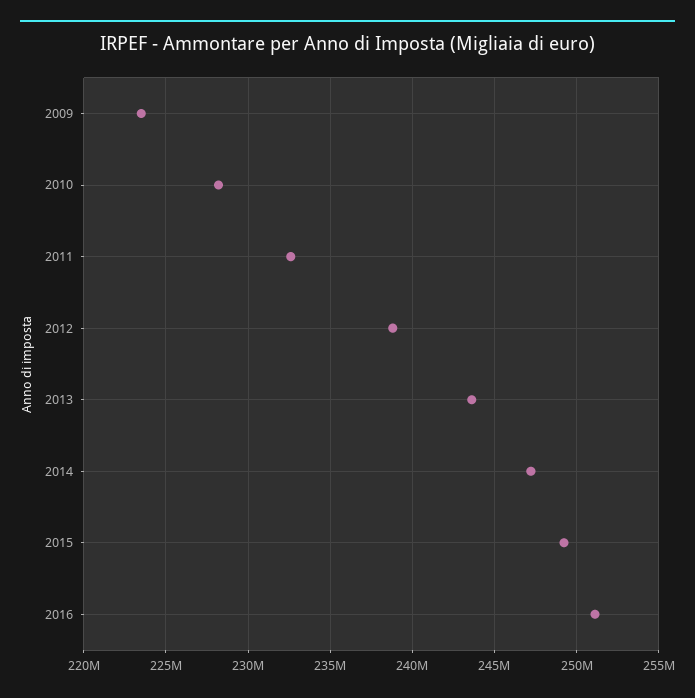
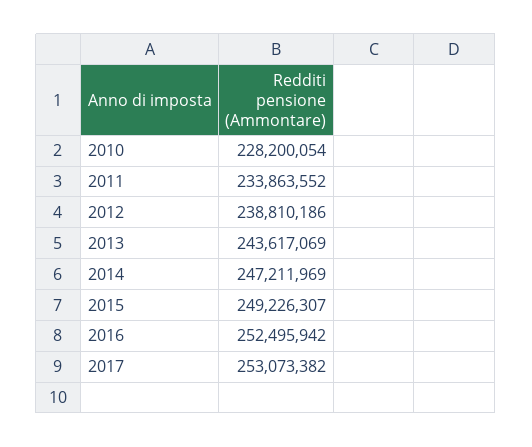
2009: 223500000 -> none
2011: 232500000 -> 233863552
2016: 251000000 -> 252495942
2017: none -> 253073382

